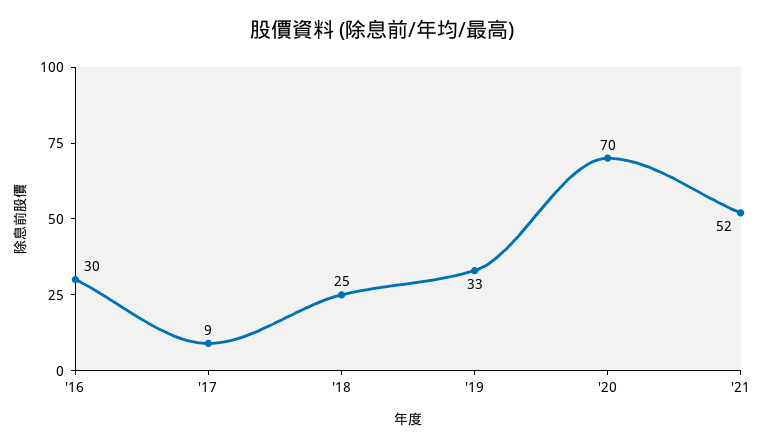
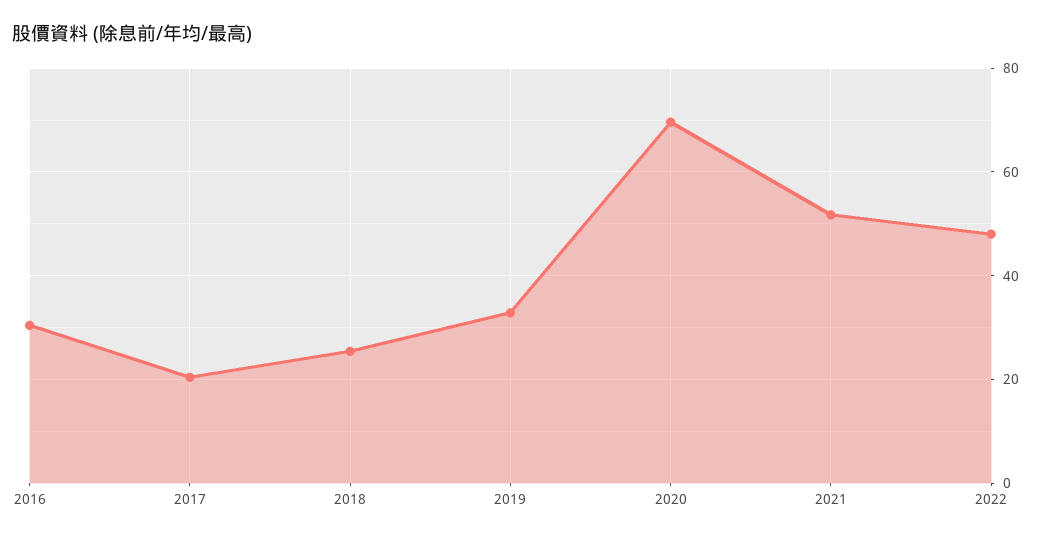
'17: 9 -> 20
2022: none -> 48

